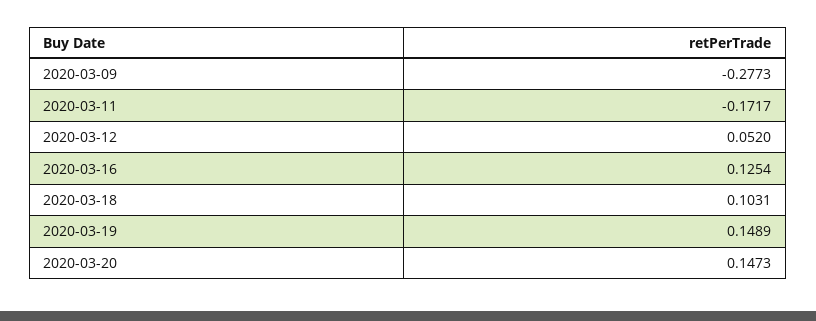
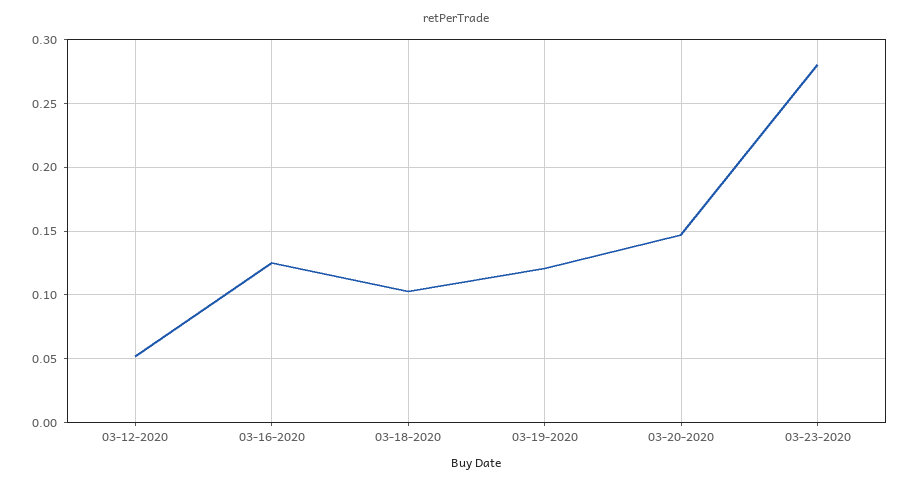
2020-03-09: -0.2773 -> none
2020-03-11: -0.1717 -> none
2020-03-19: 0.1489 -> 0.12
03-23-2020: none -> 0.28

